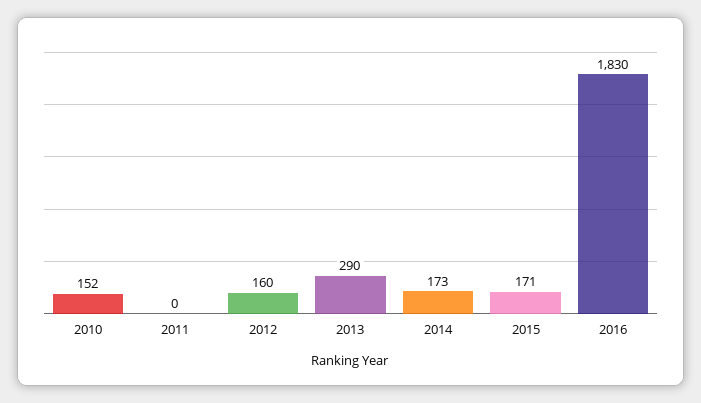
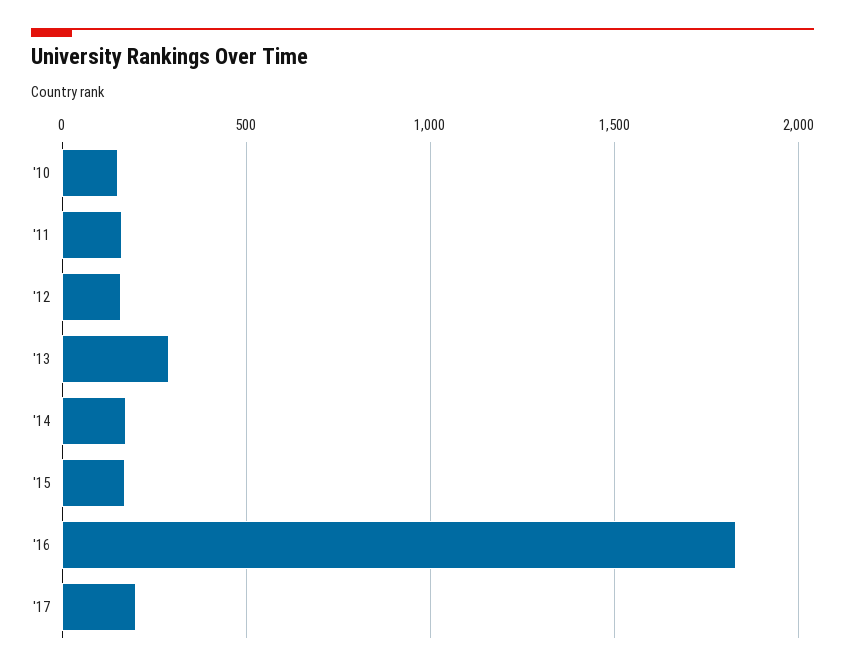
2011: 0 -> 150
'17: none -> 200

